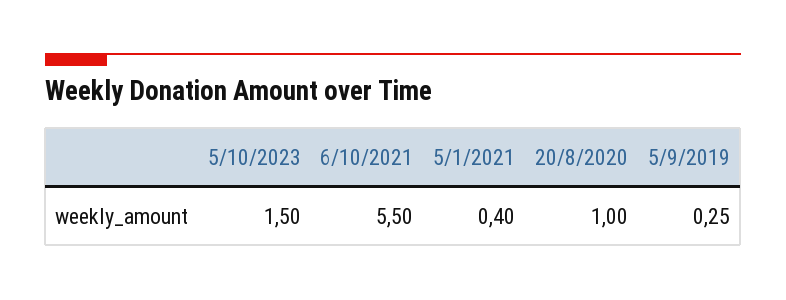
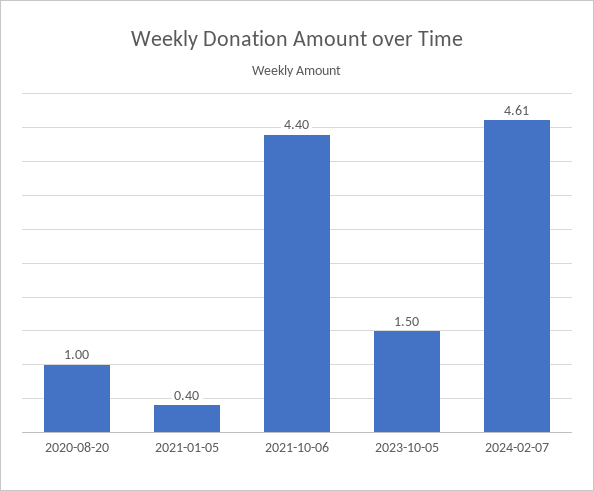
6/10/2021: 5.5 -> 4.4
5/9/2019: 0.25 -> none
2024-02-07: none -> 4.61

